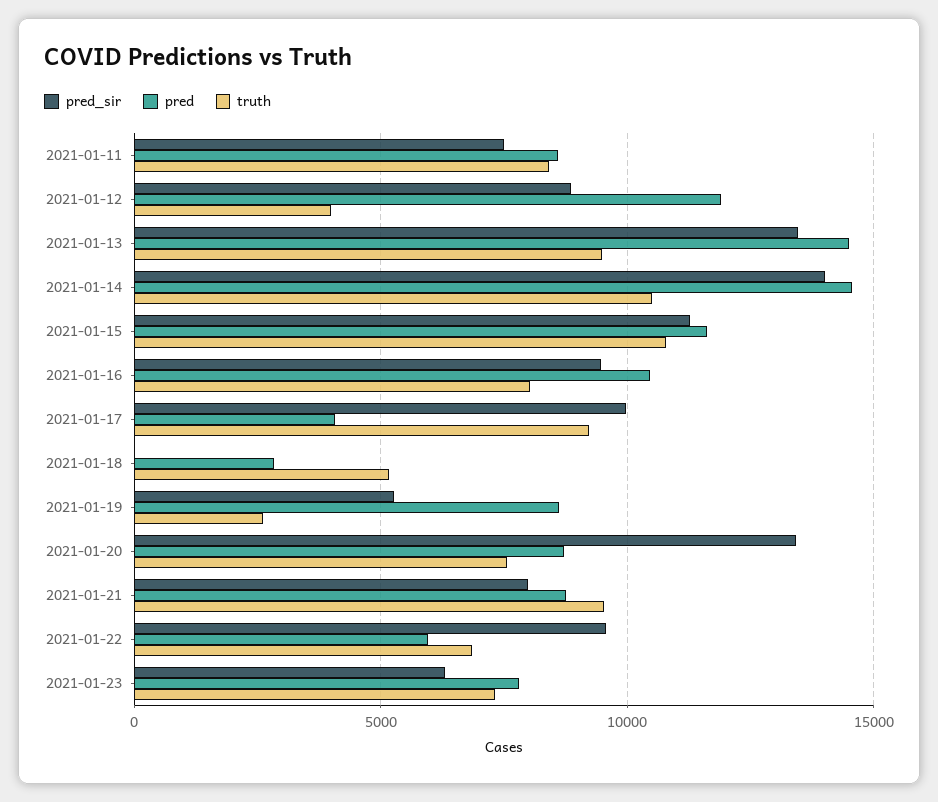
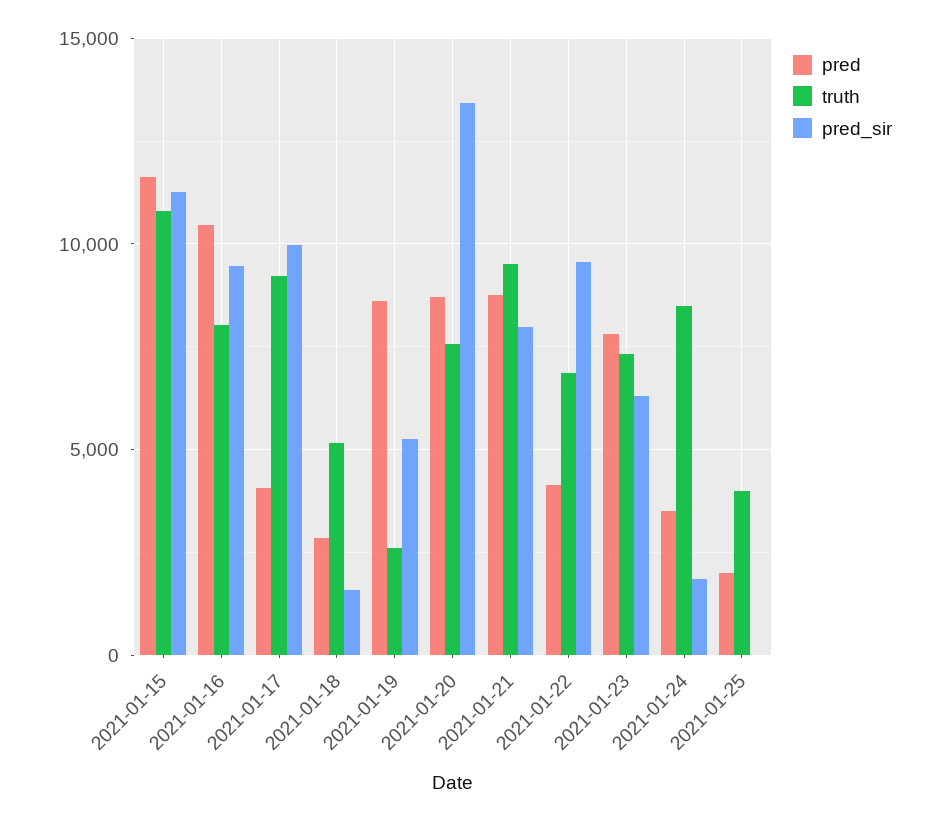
pred_sir, 2021-01-11: 7500 -> none
pred, 2021-01-11: 8500 -> none
truth, 2021-01-11: 8500 -> none
pred_sir, 2021-01-12: 9000 -> none
pred, 2021-01-12: 12000 -> none
truth, 2021-01-12: 4000 -> none
pred_sir, 2021-01-13: 13500 -> none
pred, 2021-01-13: 14500 -> none
truth, 2021-01-13: 9500 -> none
pred_sir, 2021-01-14: 14000 -> none
pred, 2021-01-14: 14500 -> none
truth, 2021-01-14: 10500 -> none
pred_sir, 2021-01-18: 0 -> 1500
pred, 2021-01-22: 6000 -> 4000
pred, 2021-01-24: none -> 3500
truth, 2021-01-24: none -> 8500
pred_sir, 2021-01-24: none -> 2000
pred, 2021-01-25: none -> 2000
truth, 2021-01-25: none -> 4000
pred_sir, 2021-01-25: none -> 0

